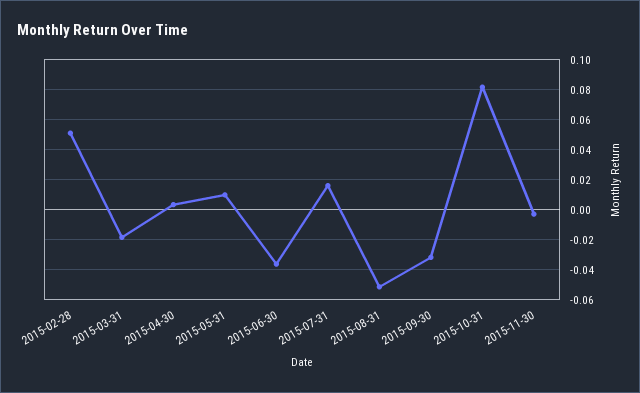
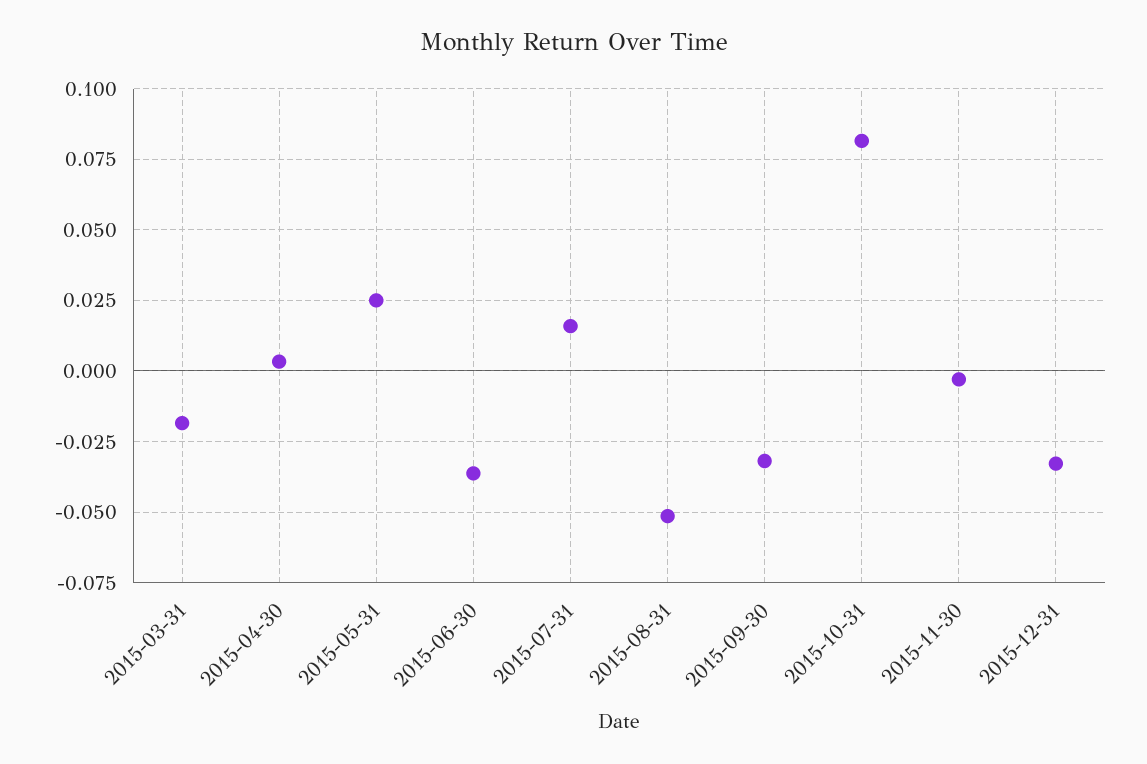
2015-02-28: 0.05 -> none
2015-05-31: 0.01 -> 0.025
2015-12-31: none -> -0.0325

